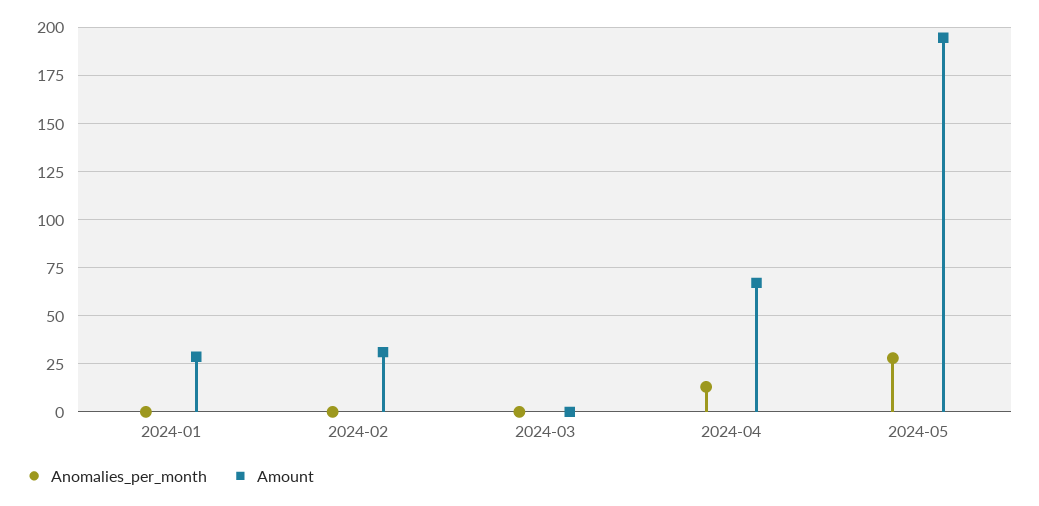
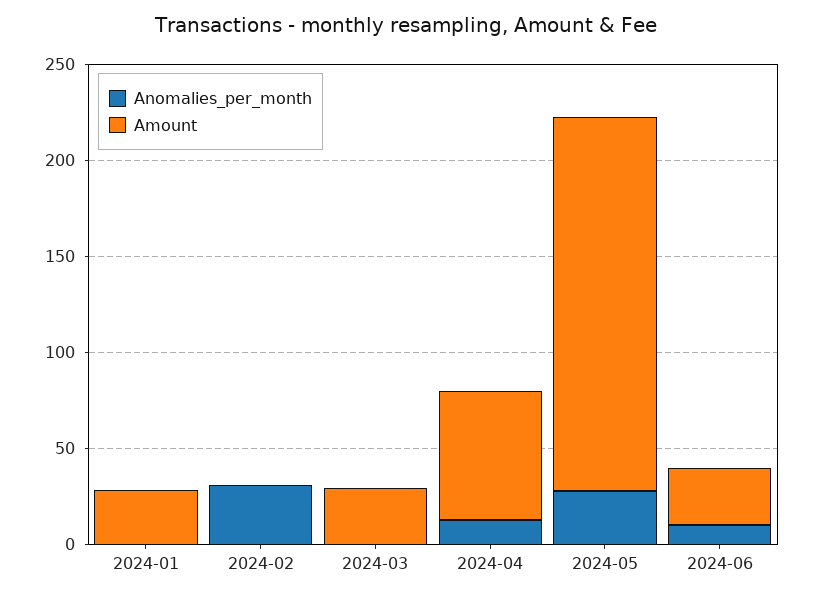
Anomalies_per_month, 2024-02: 0 -> 30
Amount, 2024-02: 30 -> 0
Amount, 2024-03: 0 -> 30
Anomalies_per_month, 2024-06: none -> 10
Amount, 2024-06: none -> 30

